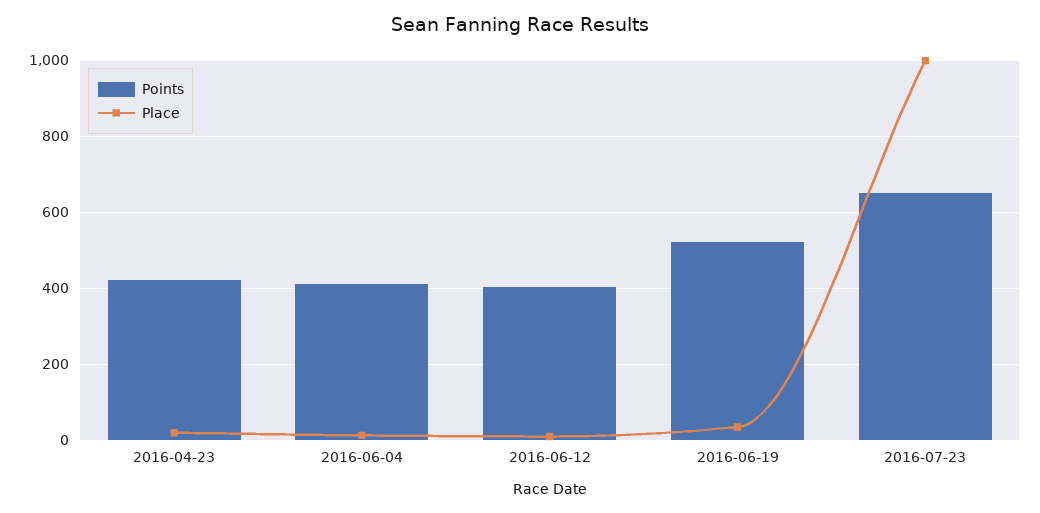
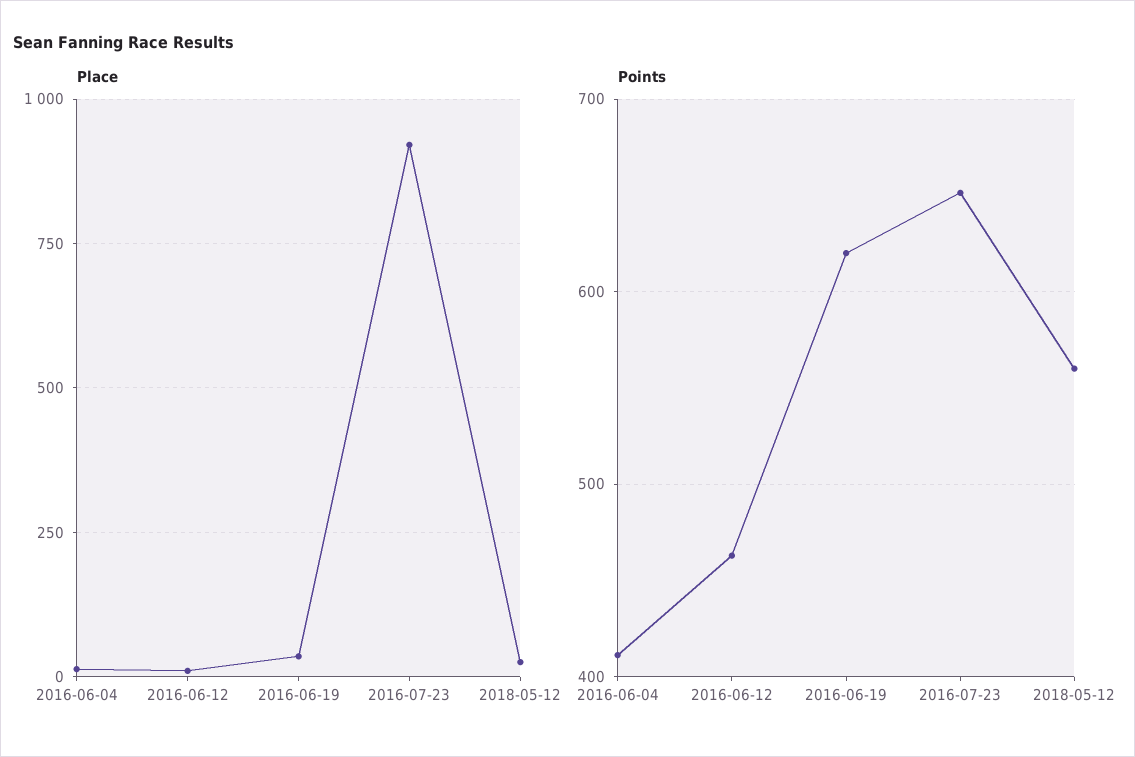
Points, 2016-04-23: 420 -> none
Place, 2016-04-23: 20 -> none
Points, 2016-06-12: 400 -> 460
Points, 2016-06-19: 520 -> 620
Place, 2016-07-23: 1000 -> 925
Place, 2018-05-12: none -> 25
Points, 2018-05-12: none -> 560

